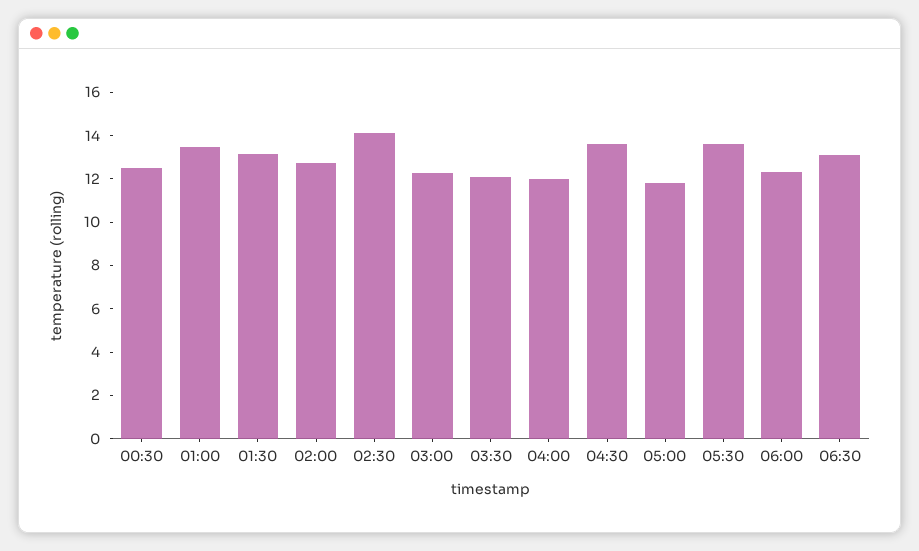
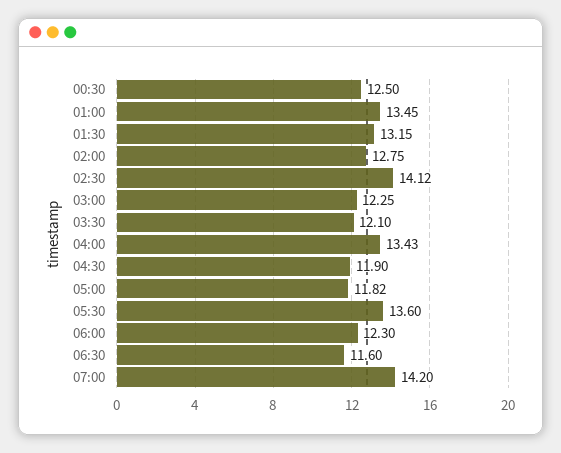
04:00: 12 -> 13.43
04:30: 13.5 -> 11.9
06:30: 13 -> 11.6
07:00: none -> 14.2

